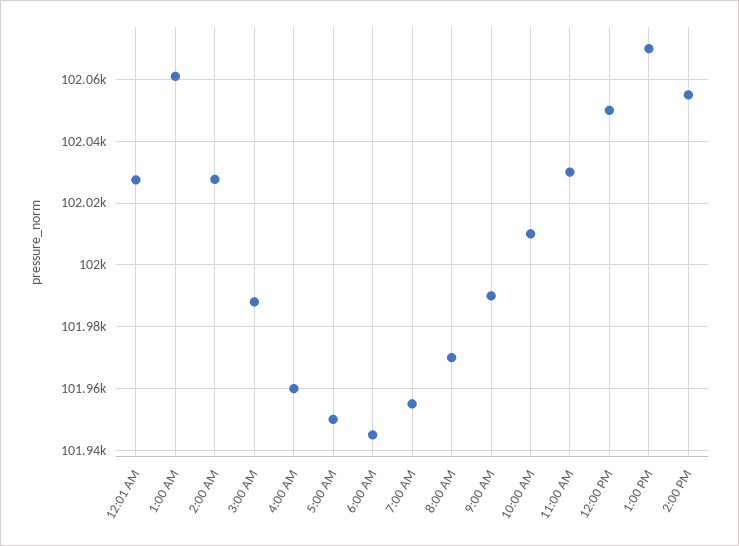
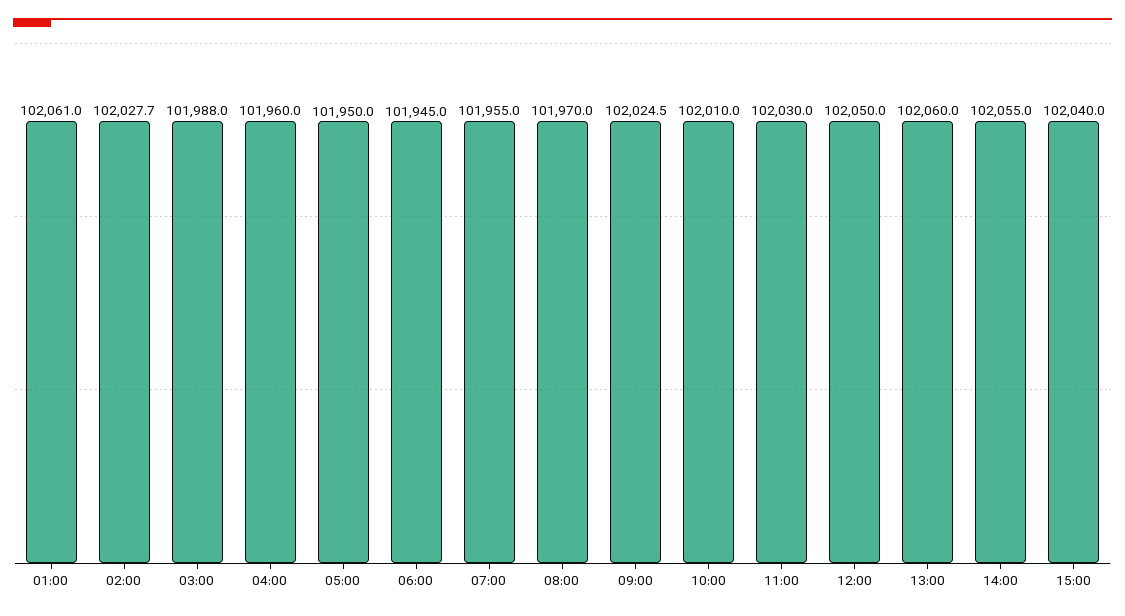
12:01 AM: 102028 -> none
9:00 AM: 101990 -> 102024.5
1:00 PM: 102070 -> 102060
15:00: none -> 102040

